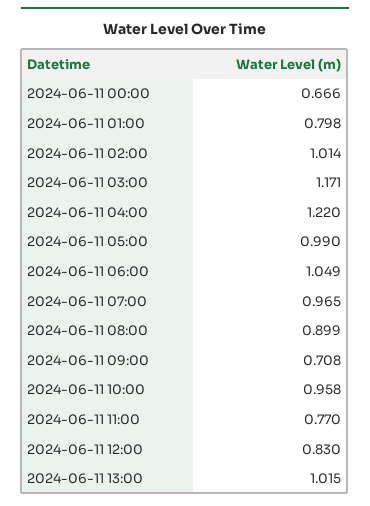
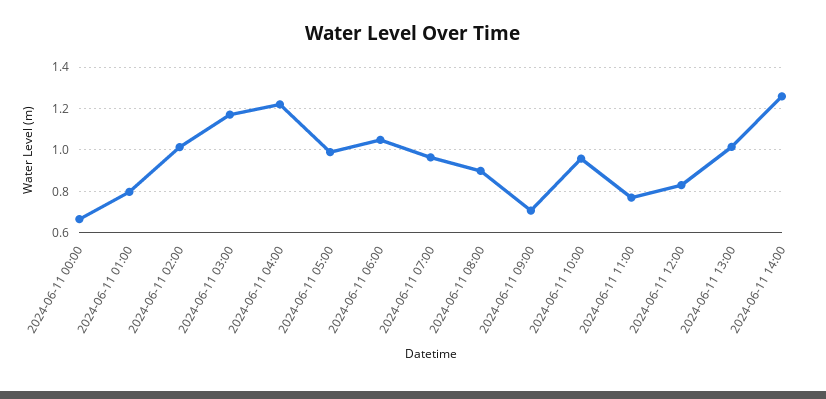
2024-06-11 14:00: none -> 1.25

